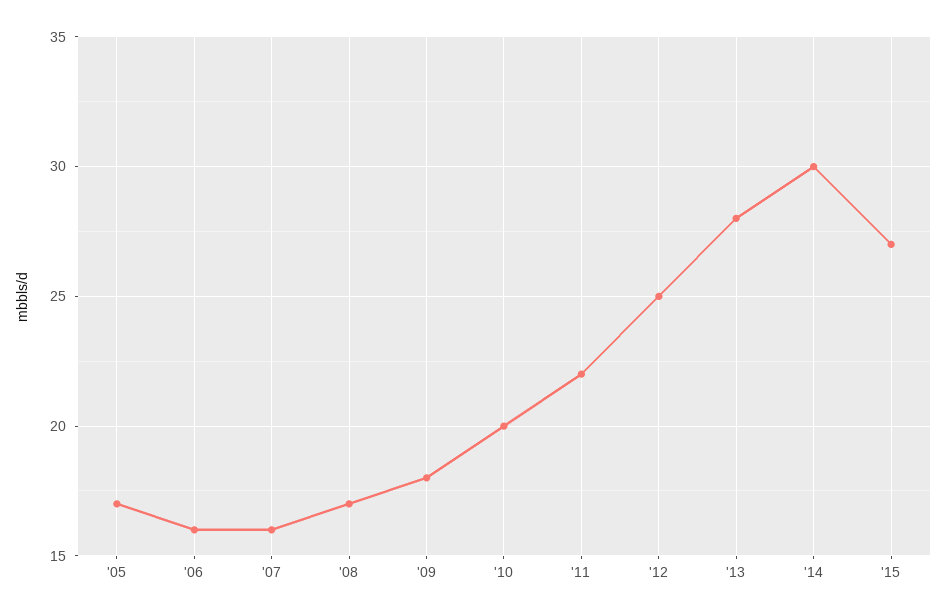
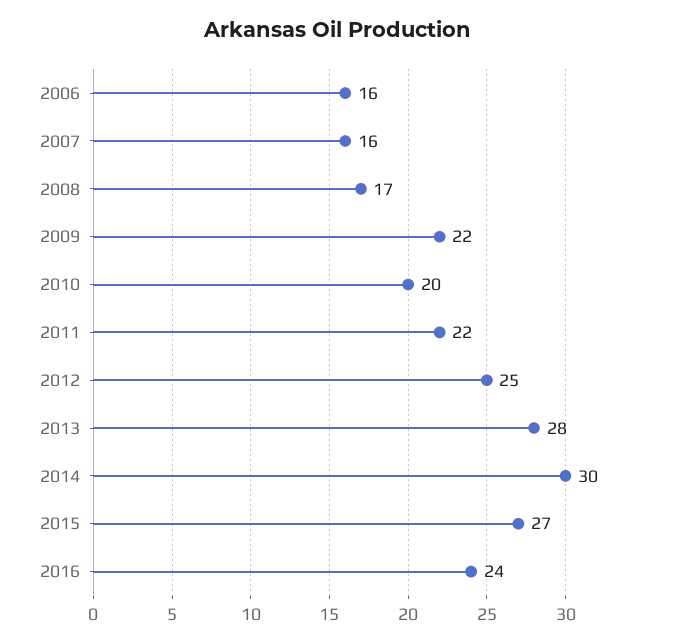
'05: 17 -> none
'09: 18 -> 22
2016: none -> 24

